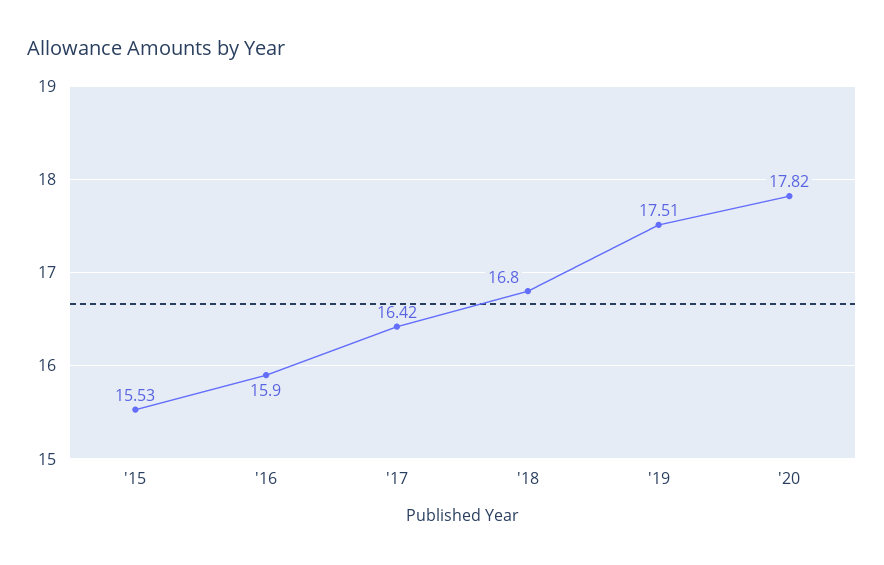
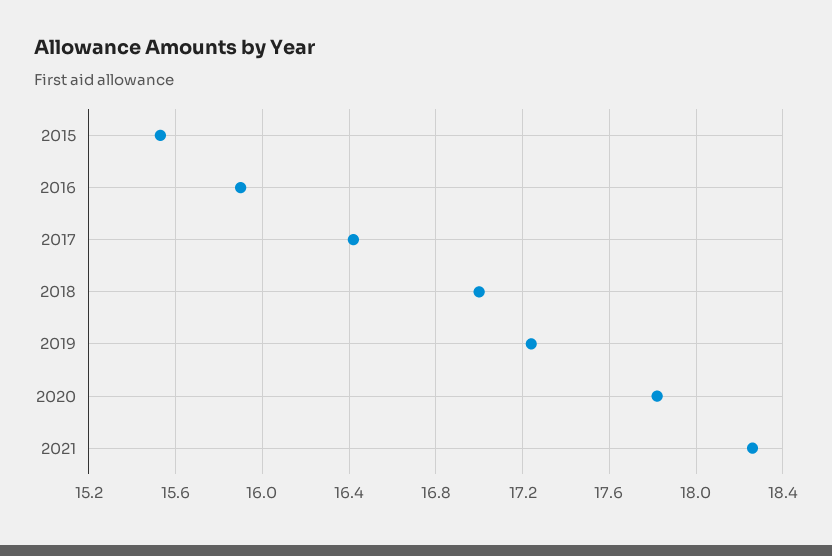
'18: 16.8 -> 17
'19: 17.51 -> 17.25
2021: none -> 18.25

